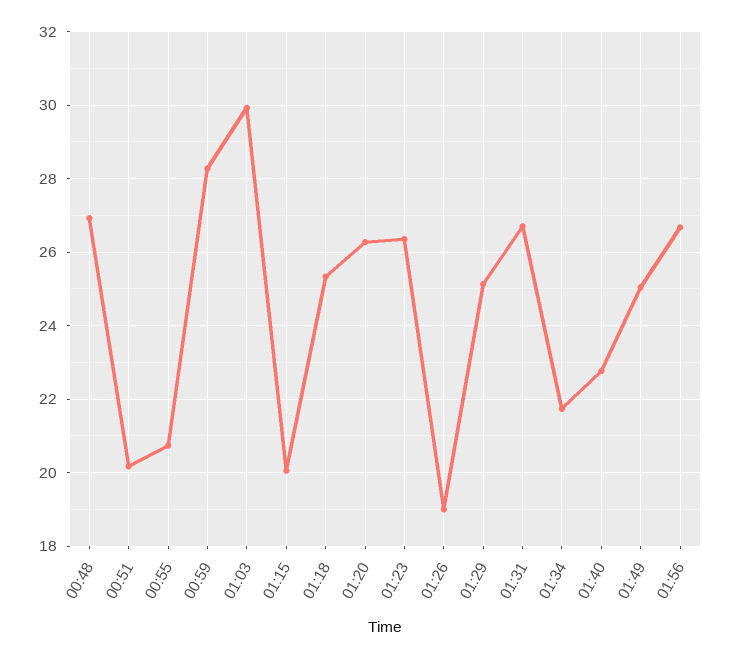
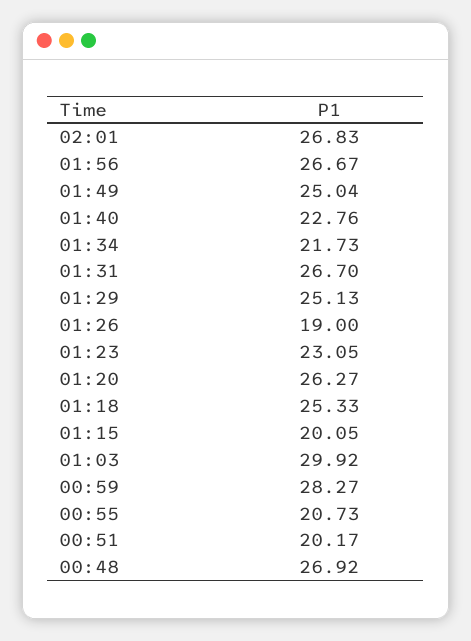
01:23: 26.4 -> 23.05
02:01: none -> 26.83

